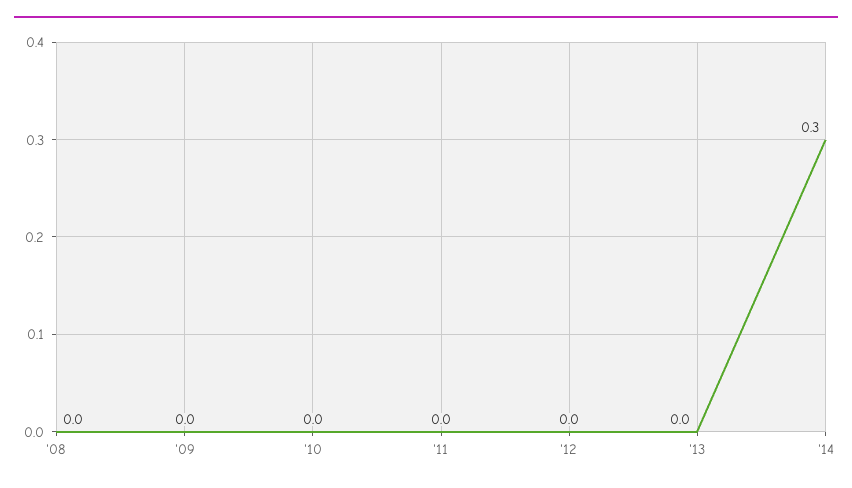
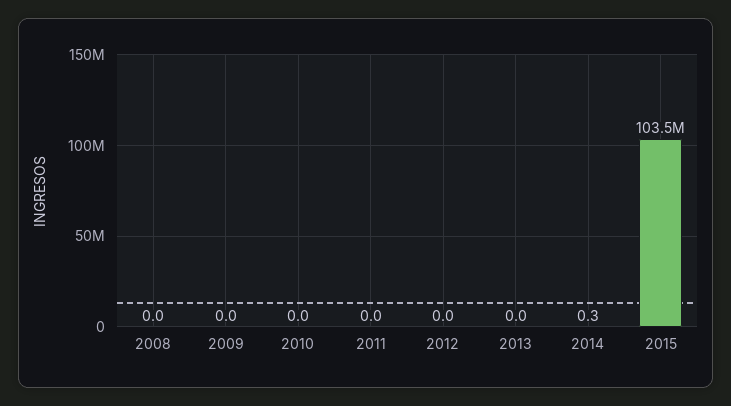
2015: none -> 103500000

